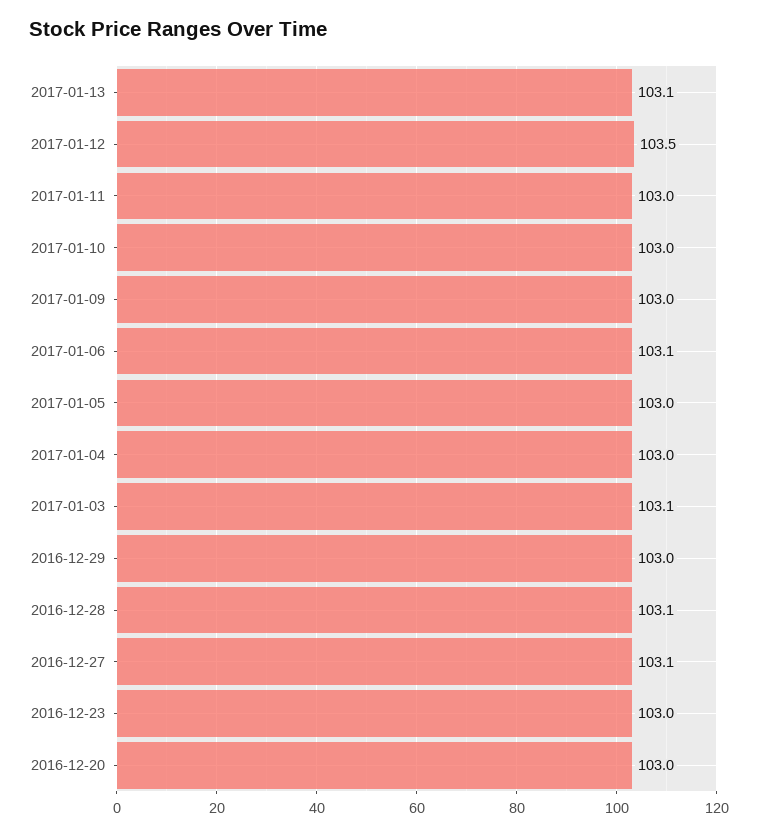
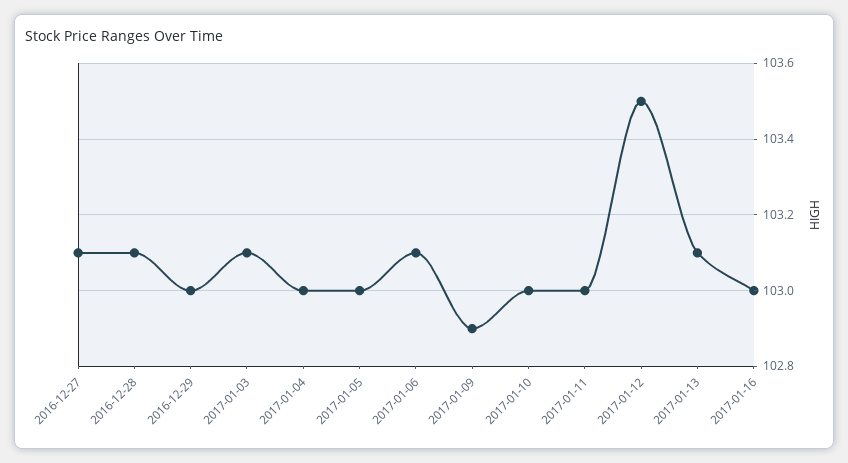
2017-01-09: 103 -> 102.9
2016-12-23: 103 -> none
2016-12-20: 103 -> none
2017-01-16: none -> 103

